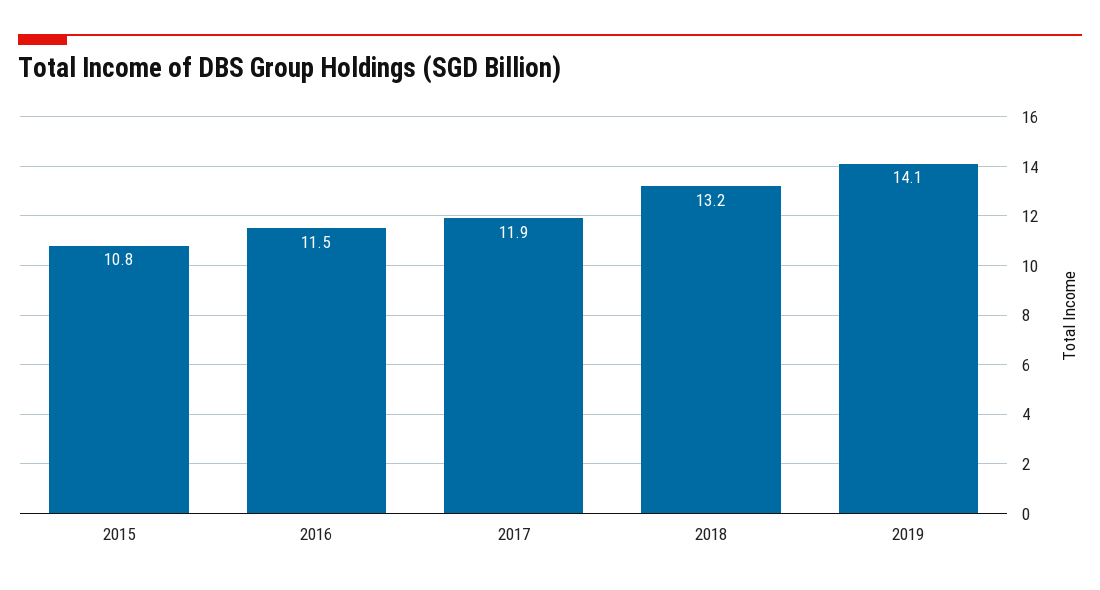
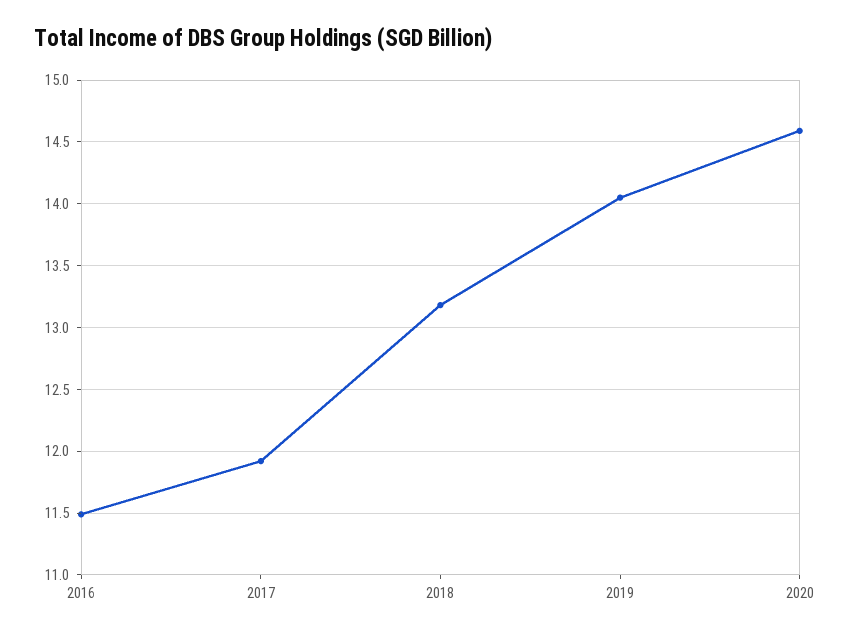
2015: 10.8 -> none
2020: none -> 14.6

